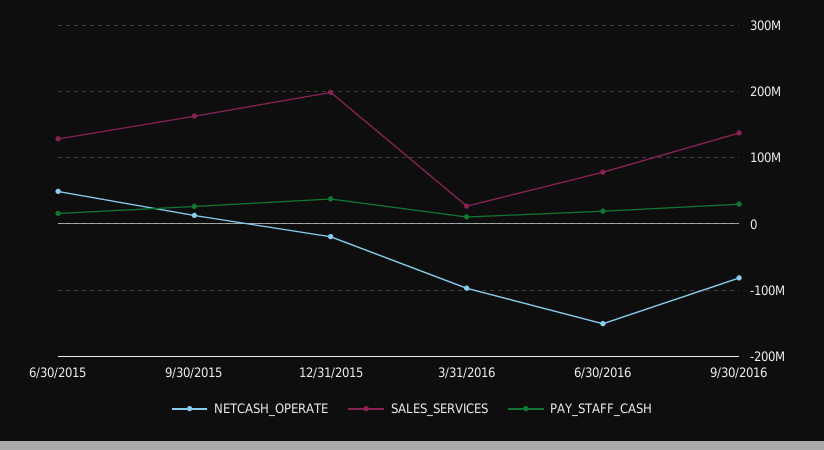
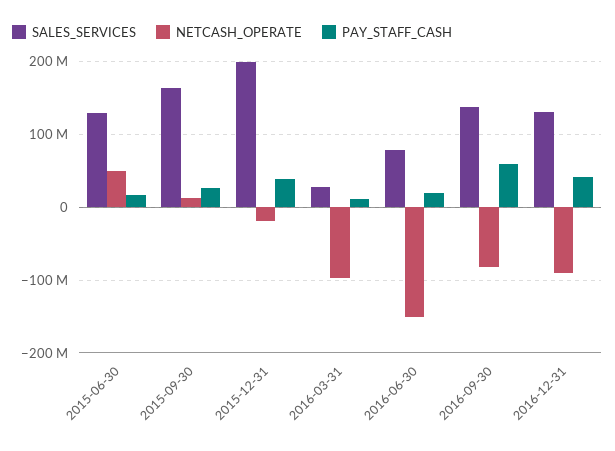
PAY_STAFF_CASH, 9/30/2016: 30000000 -> 60000000
SALES_SERVICES, 2016-12-31: none -> 130000000
NETCASH_OPERATE, 2016-12-31: none -> -90000000
PAY_STAFF_CASH, 2016-12-31: none -> 40000000

